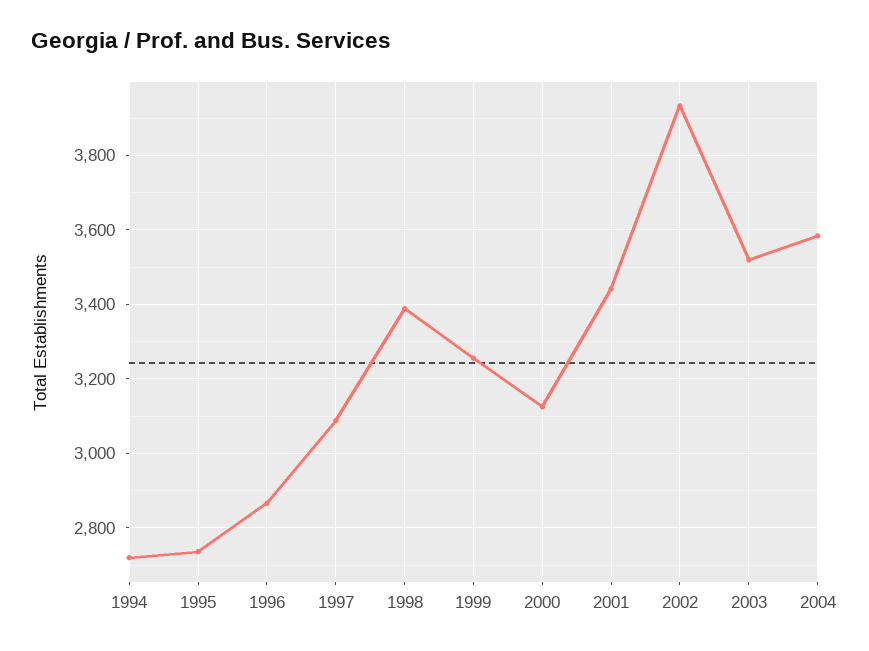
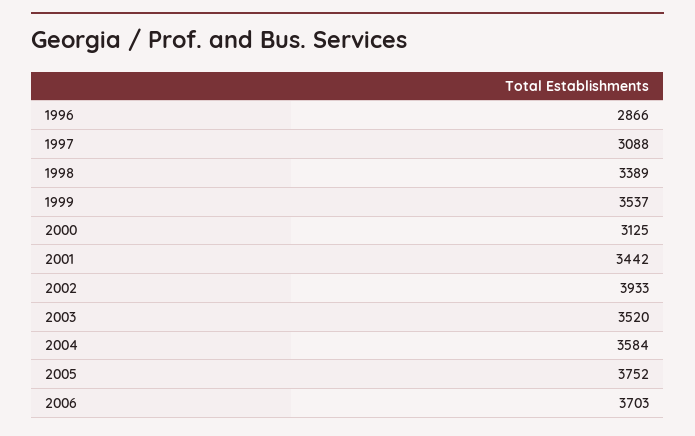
1994: 2720 -> none
1995: 2740 -> none
1999: 3260 -> 3537
2005: none -> 3752
2006: none -> 3703

